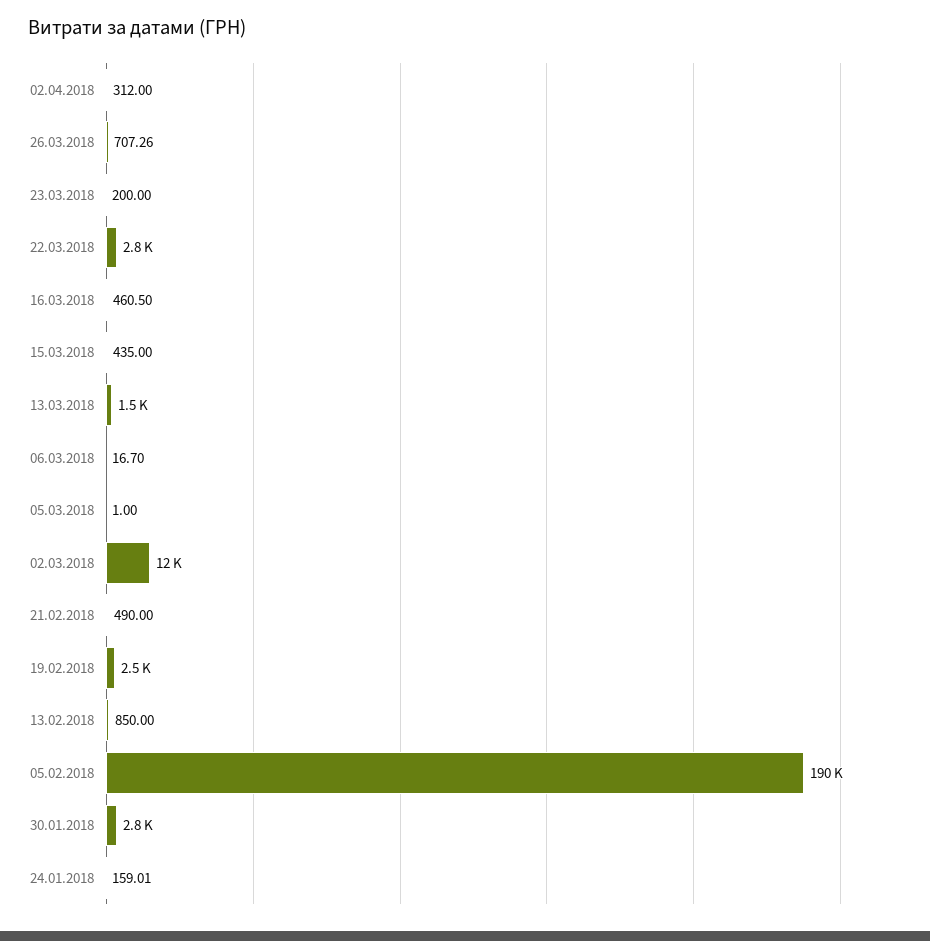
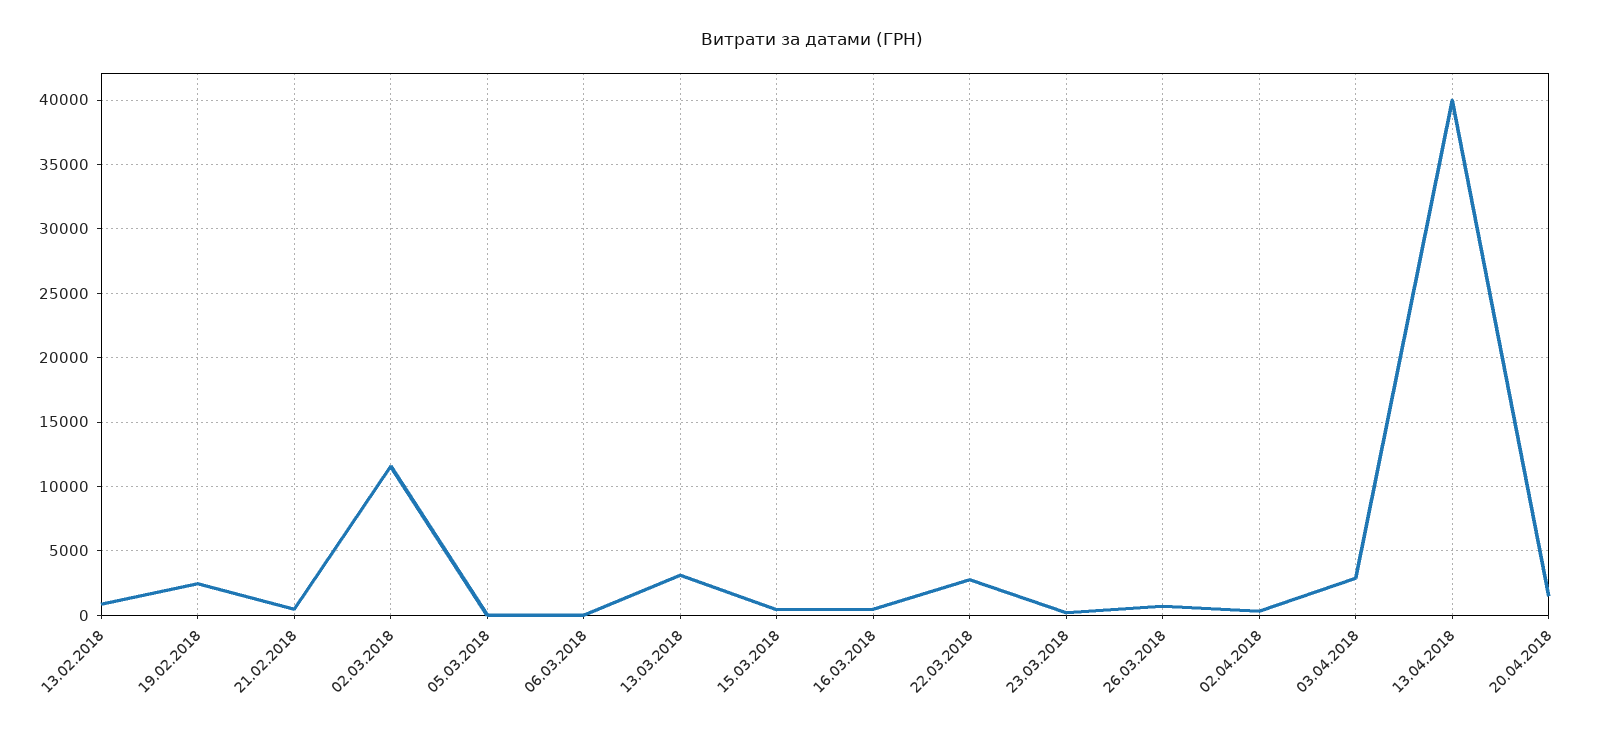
13.03.2018: 1500 -> 3000
05.02.2018: 190000 -> none
30.01.2018: 2800 -> none
24.01.2018: 159.01 -> none
03.04.2018: none -> 3000
13.04.2018: none -> 40000
20.04.2018: none -> 1500

